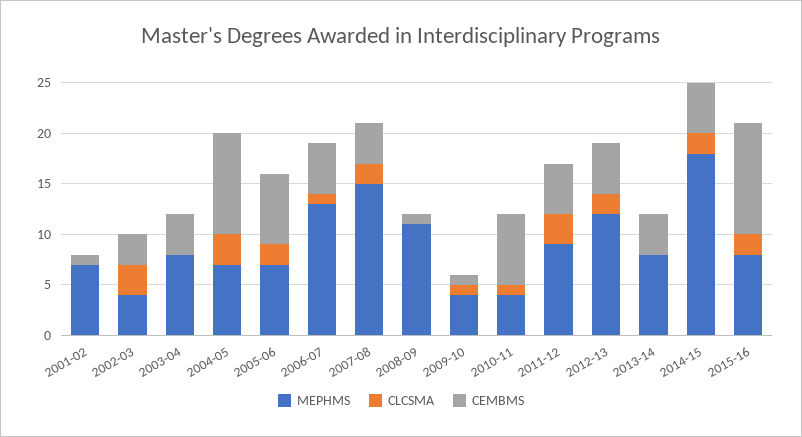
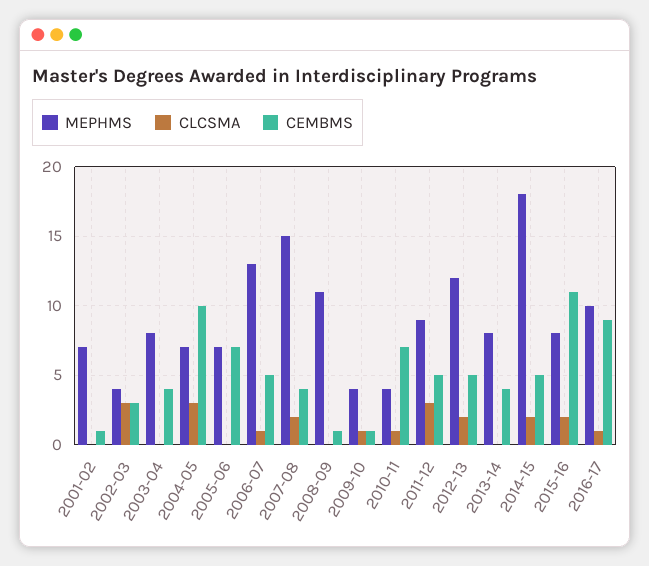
CLCSMA, 2005-06: 2 -> 0
MEPHMS, 2016-17: none -> 10
CLCSMA, 2016-17: none -> 1
CEMBMS, 2016-17: none -> 9

